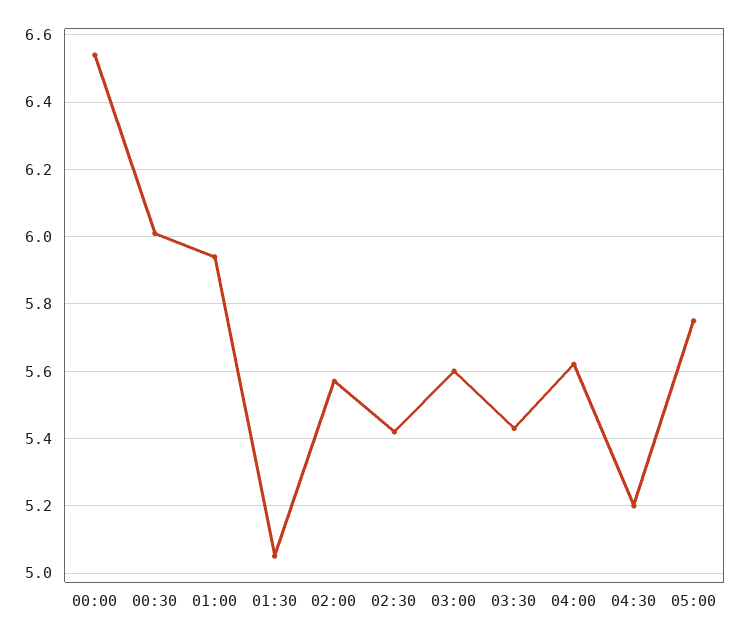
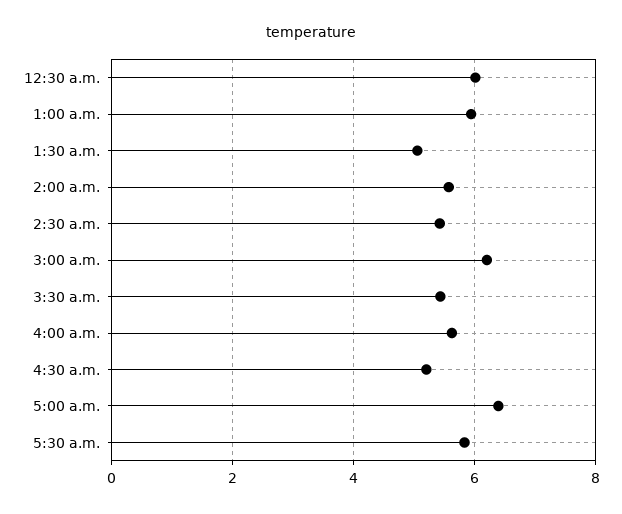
00:00: 6.55 -> none
03:00: 5.6 -> 6.2
05:00: 5.75 -> 6.4
5:30 a.m.: none -> 5.8

